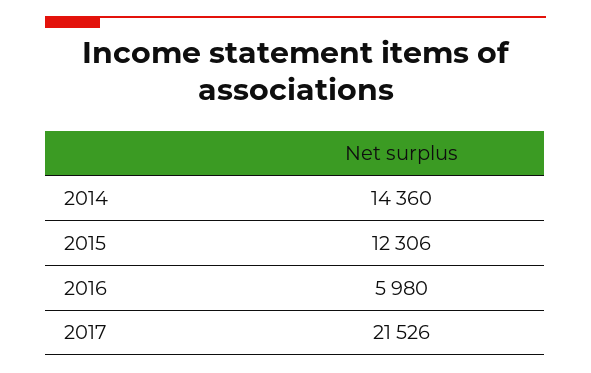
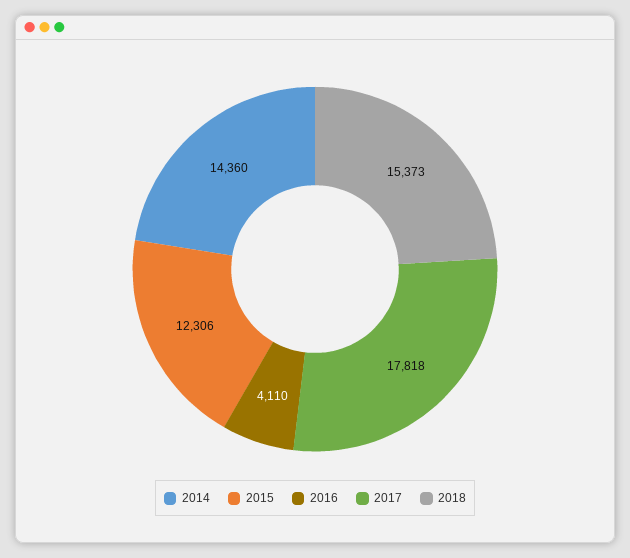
2016: 5980 -> 4110
2017: 21526 -> 17818
2018: none -> 15373

